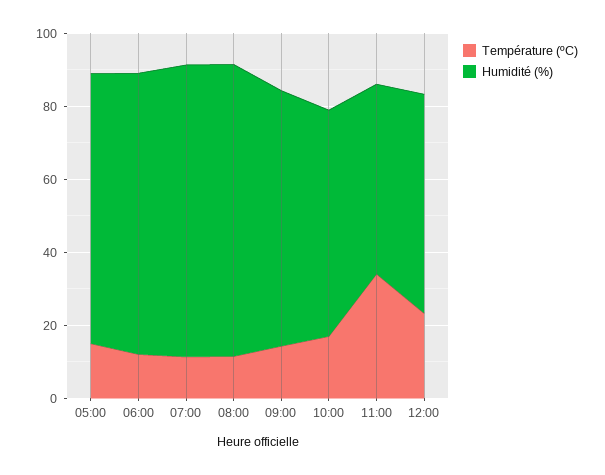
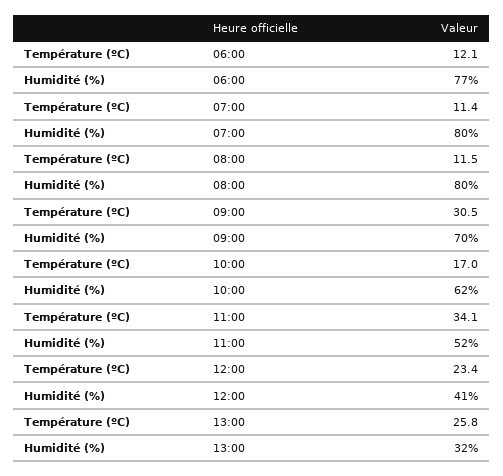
Température (ºC), 05:00: 15 -> none
Humidité (%), 05:00: 75 -> none
Température (ºC), 09:00: 15 -> 30.5
Humidité (%), 12:00: 60 -> 41
Température (ºC), 13:00: none -> 25.8
Humidité (%), 13:00: none -> 32

